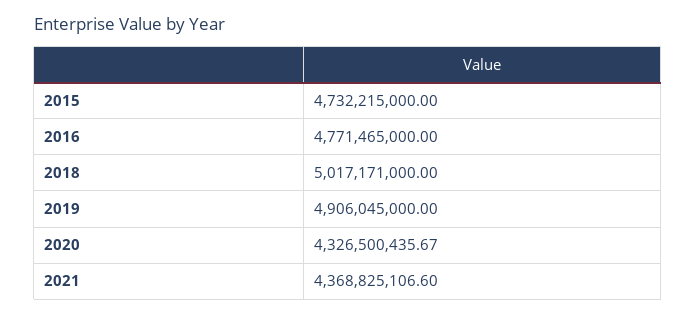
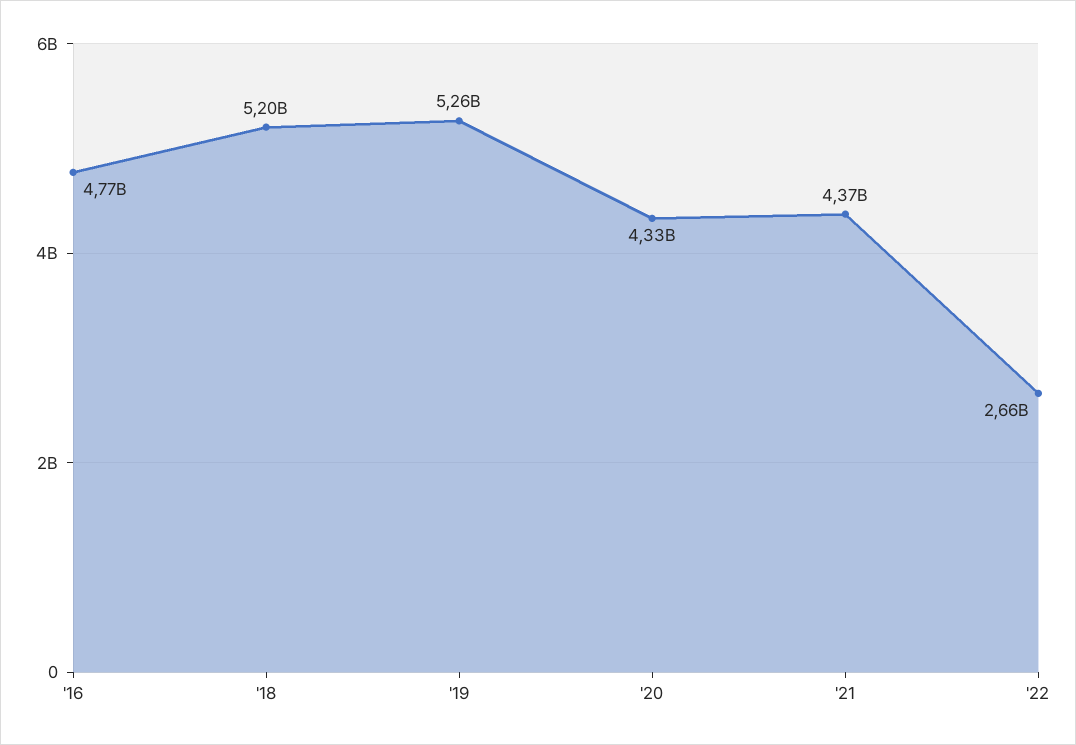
2015: 4732215000 -> none
2018: 5017171000 -> 5200000000
2019: 4906045000 -> 5260000000
'22: none -> 2660000000

